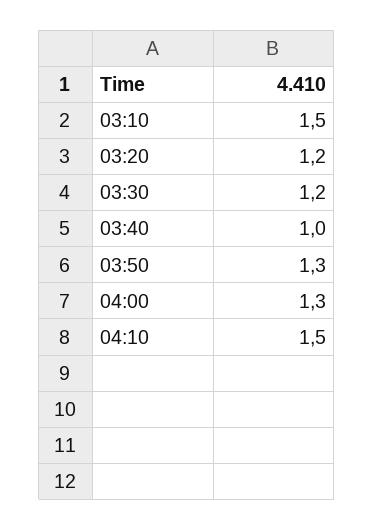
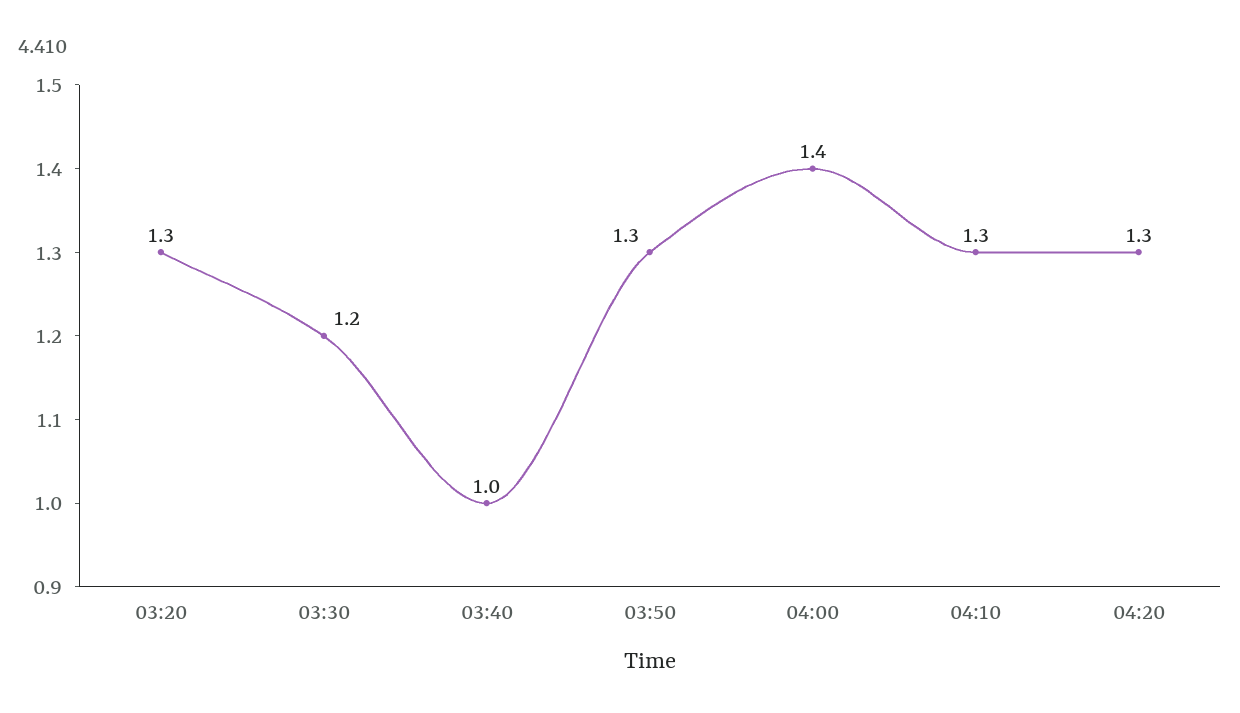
03:10: 1.5 -> none
03:20: 1.2 -> 1.3
04:00: 1.3 -> 1.4
04:10: 1.5 -> 1.3
04:20: none -> 1.3

